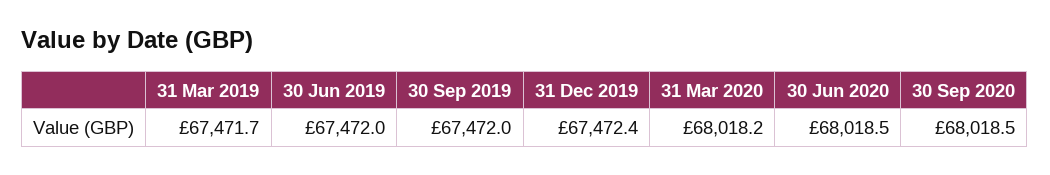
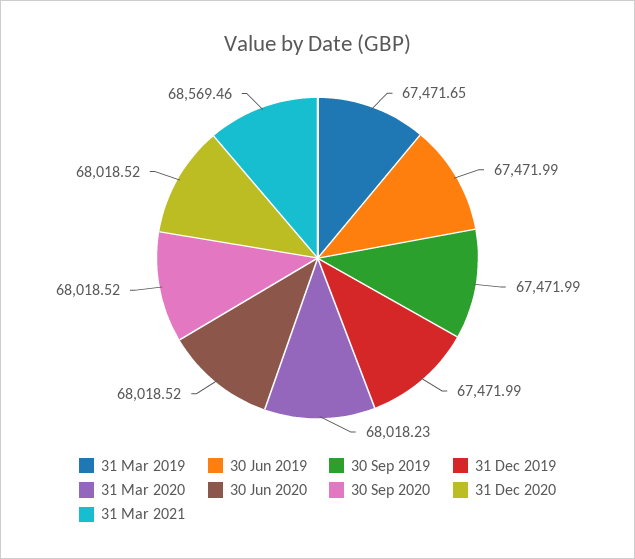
31 Dec 2019: 67472.4 -> 67471.99
31 Dec 2020: none -> 68018.52
31 Mar 2021: none -> 68569.46

